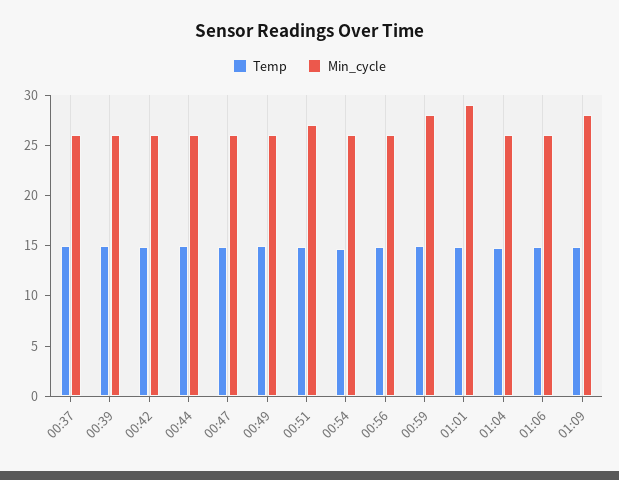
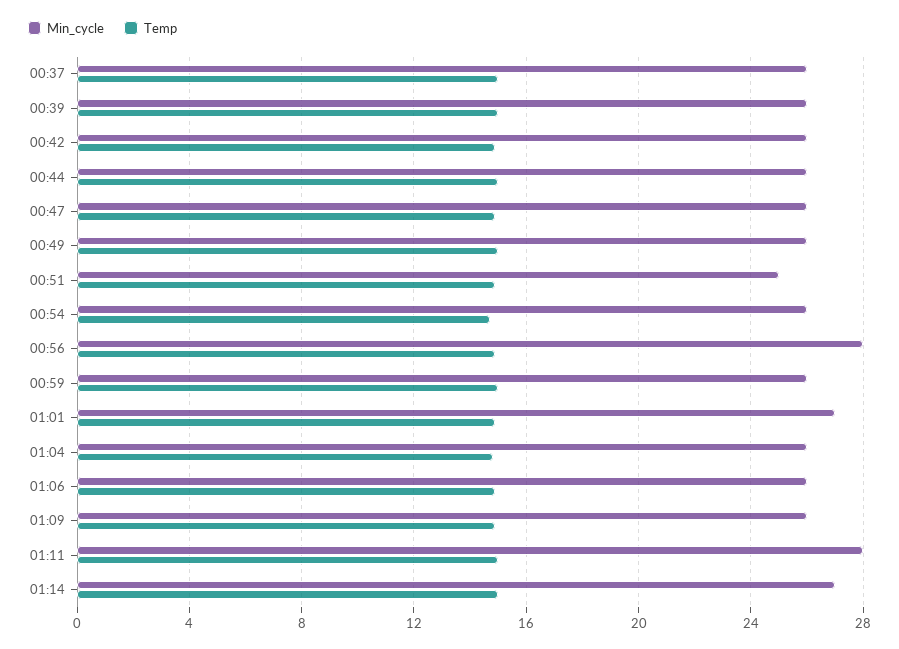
Min_cycle, 00:51: 27 -> 25
Min_cycle, 00:56: 26 -> 28
Min_cycle, 00:59: 28 -> 26
Min_cycle, 01:01: 29 -> 27
Min_cycle, 01:09: 28 -> 26
Min_cycle, 01:11: none -> 28
Temp, 01:11: none -> 15
Min_cycle, 01:14: none -> 27
Temp, 01:14: none -> 15

